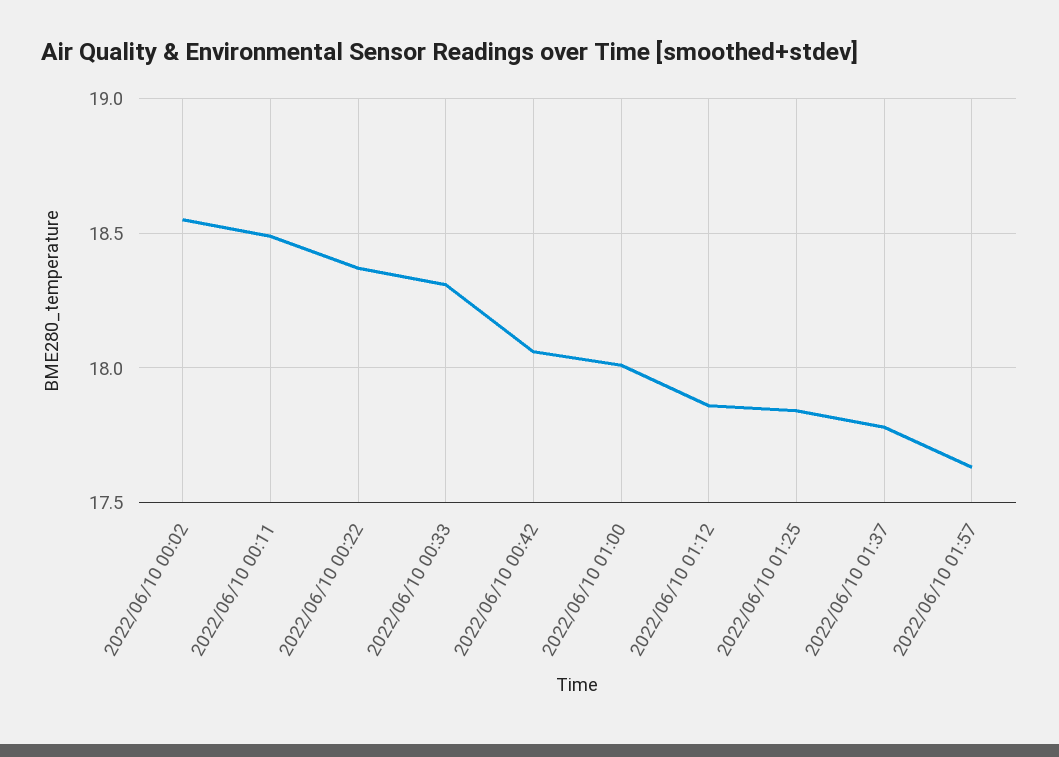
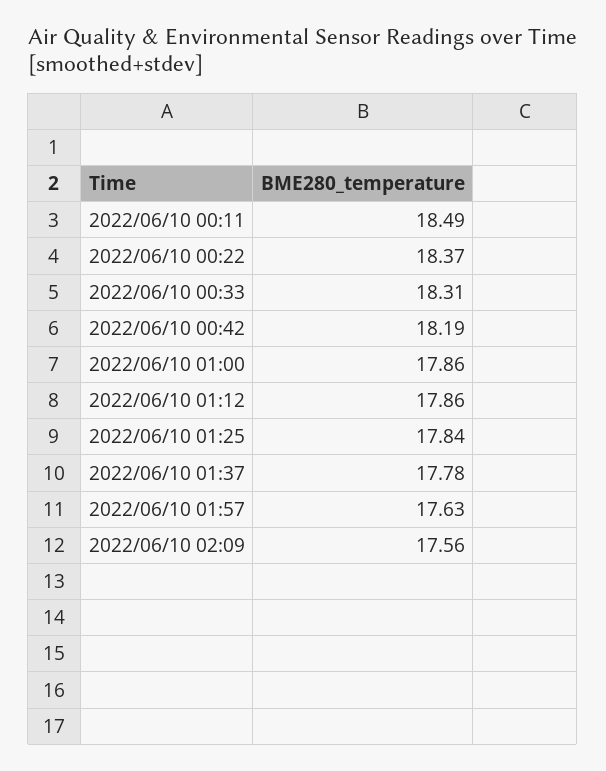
2022/06/10 00:02: 18.55 -> none
2022/06/10 00:42: 18.05 -> 18.19
2022/06/10 01:00: 18 -> 17.86
2022/06/10 02:09: none -> 17.56

